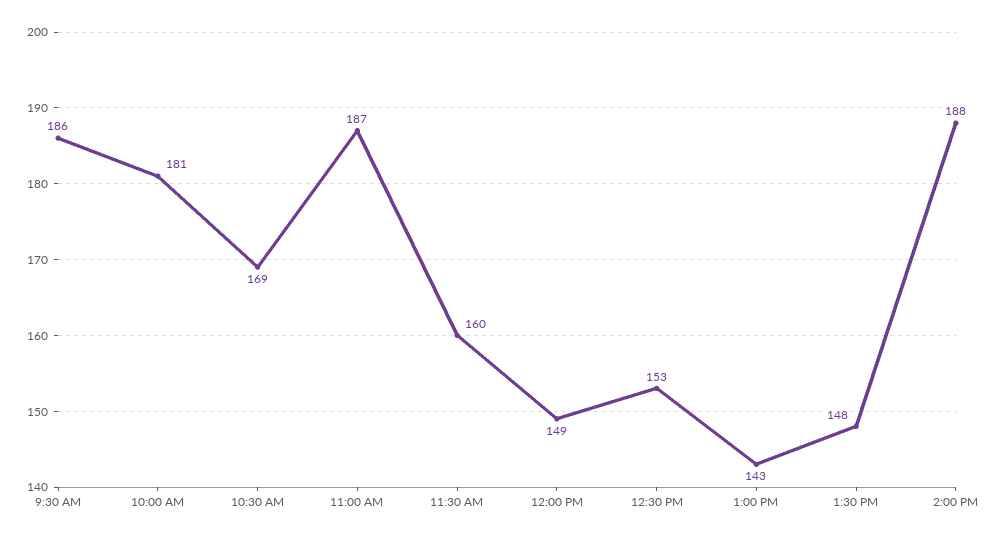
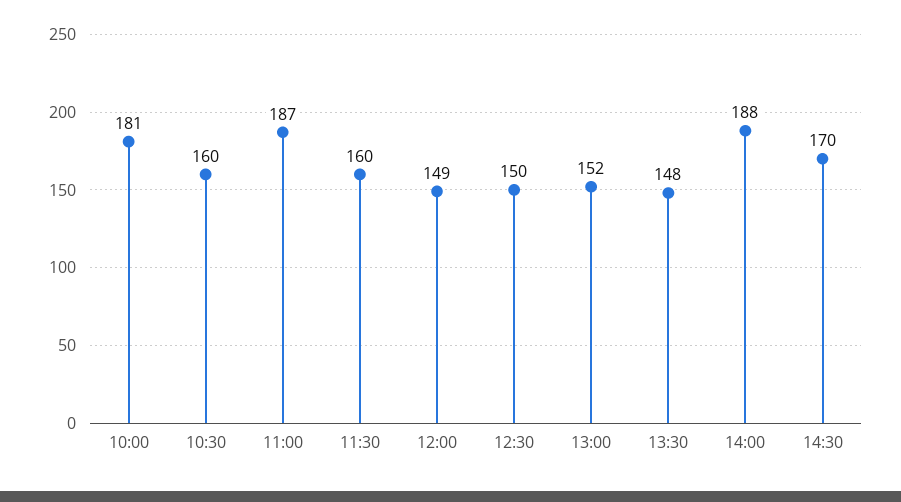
9:30 AM: 186 -> none
10:30 AM: 169 -> 160
12:30 PM: 153 -> 150
1:00 PM: 143 -> 152
14:30: none -> 170

